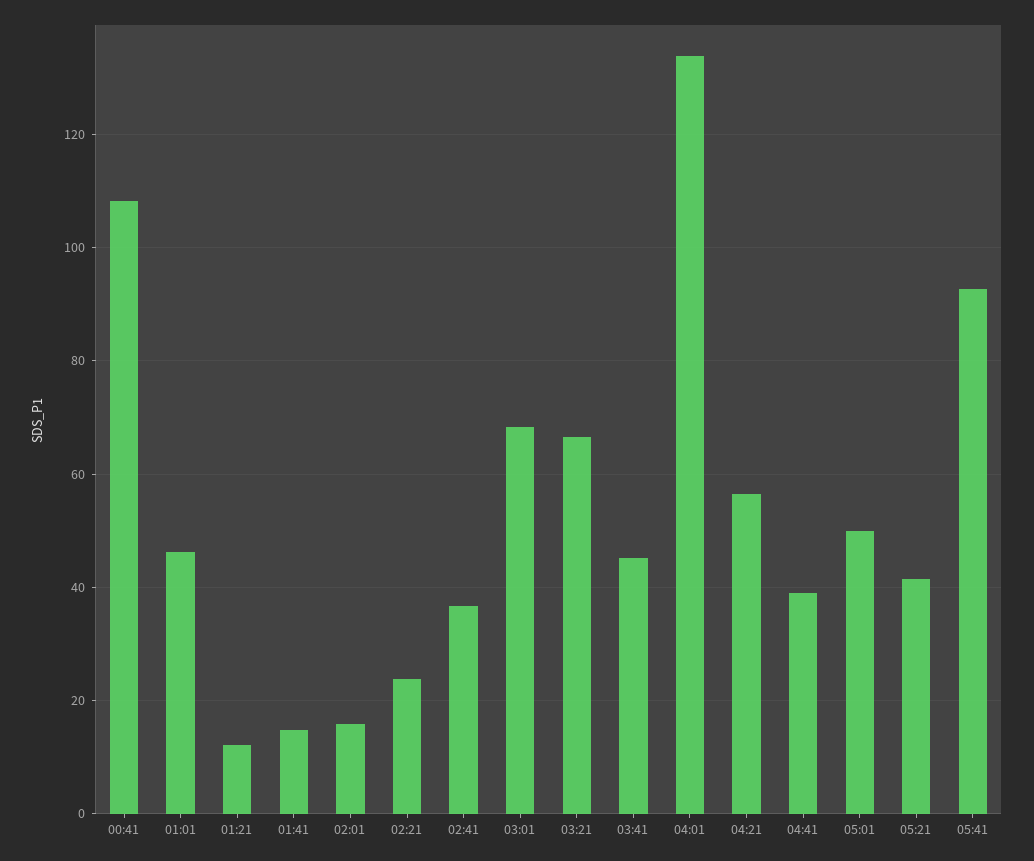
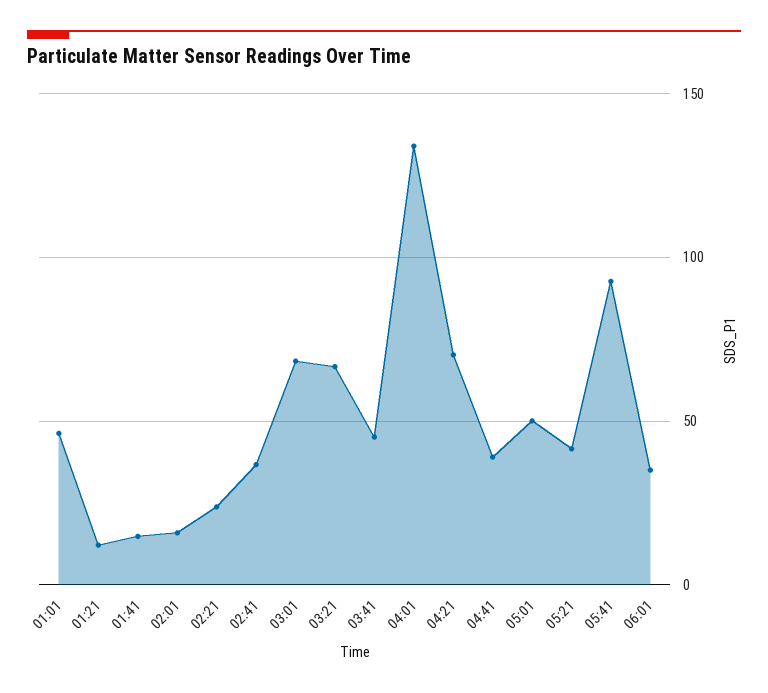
00:41: 108 -> none
04:21: 56 -> 70
06:01: none -> 35

